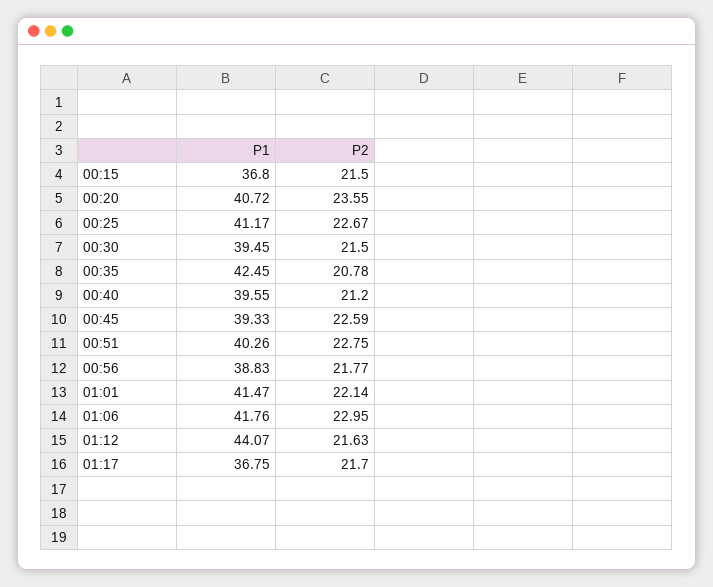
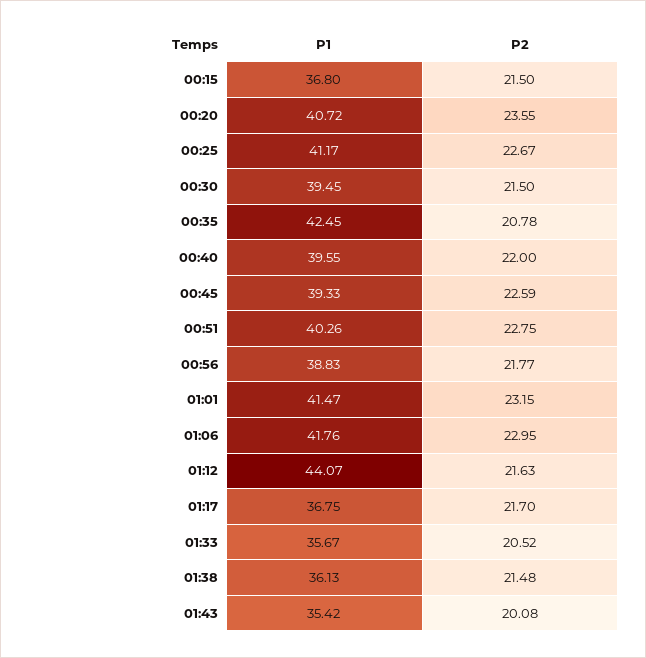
P2, 00:40: 21.2 -> 22
P2, 01:01: 22.14 -> 23.15
P1, 01:33: none -> 35.67
P2, 01:33: none -> 20.52
P1, 01:38: none -> 36.13
P2, 01:38: none -> 21.48
P1, 01:43: none -> 35.42
P2, 01:43: none -> 20.08

